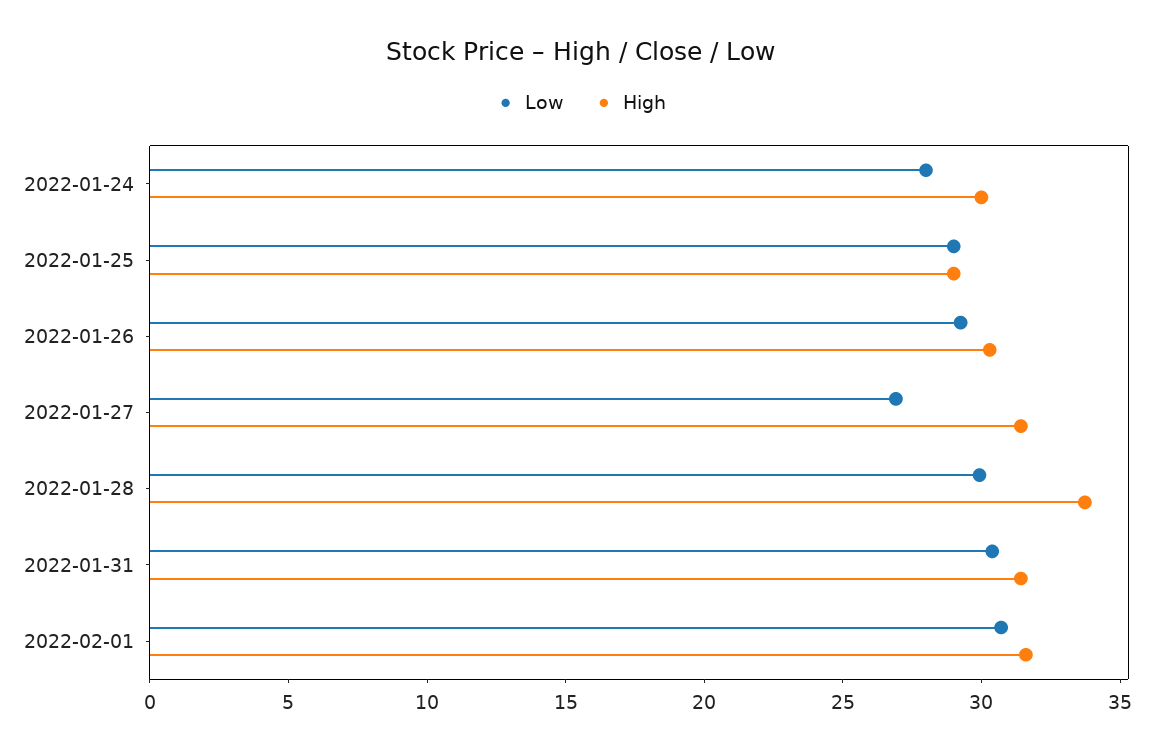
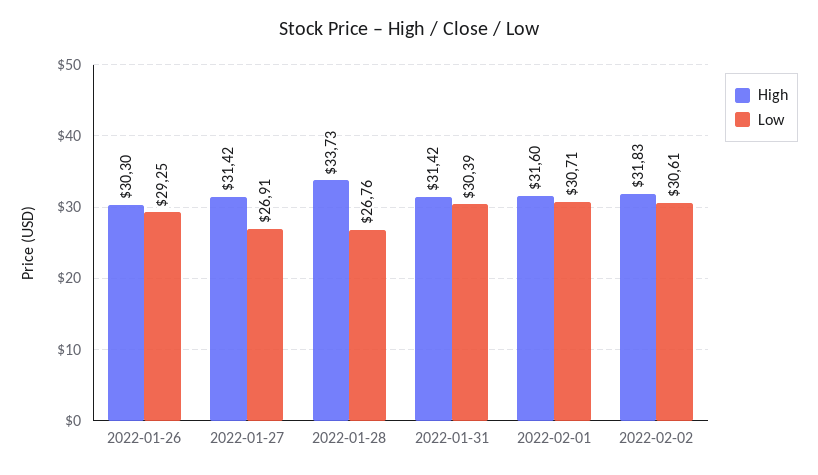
Low, 2022-01-24: 28 -> none
High, 2022-01-24: 30 -> none
Low, 2022-01-25: 29 -> none
High, 2022-01-25: 29 -> none
Low, 2022-01-28: 30 -> 26.76
High, 2022-02-02: none -> 31.83
Low, 2022-02-02: none -> 30.61

